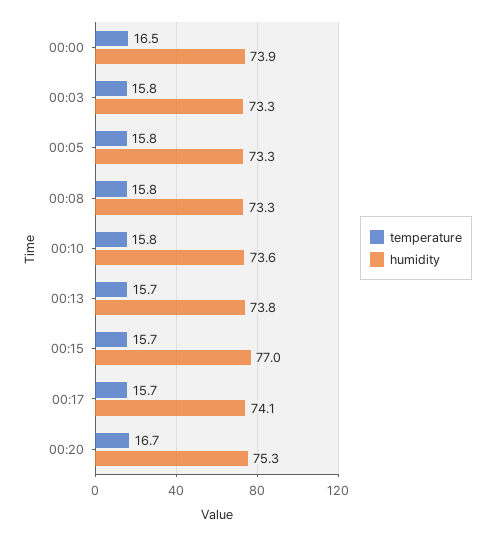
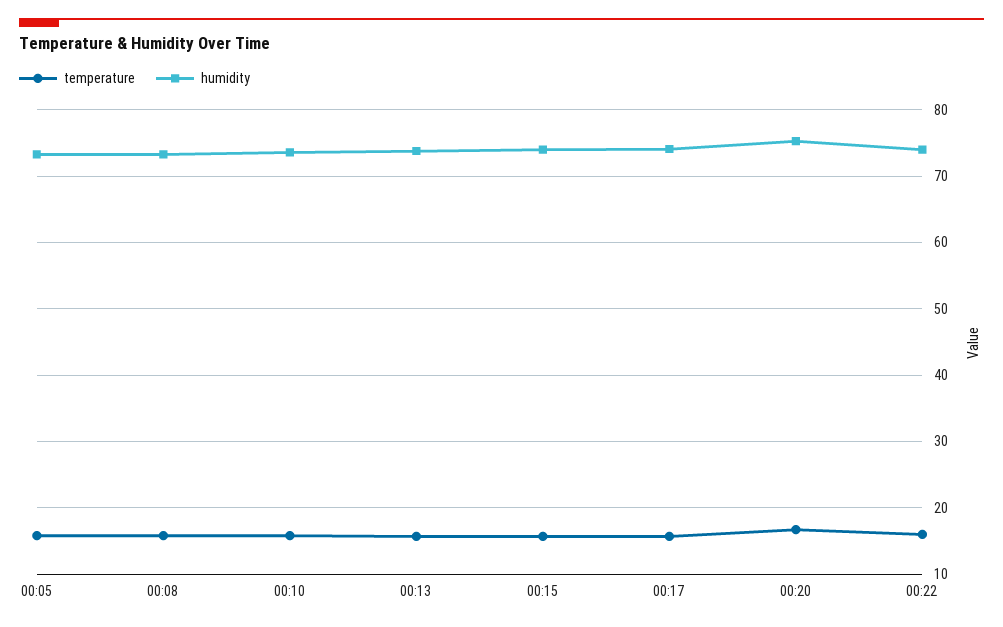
temperature, 00:00: 16.5 -> none
humidity, 00:00: 73.9 -> none
temperature, 00:03: 15.8 -> none
humidity, 00:03: 73.3 -> none
humidity, 00:15: 77 -> 74
temperature, 00:22: none -> 16
humidity, 00:22: none -> 74

